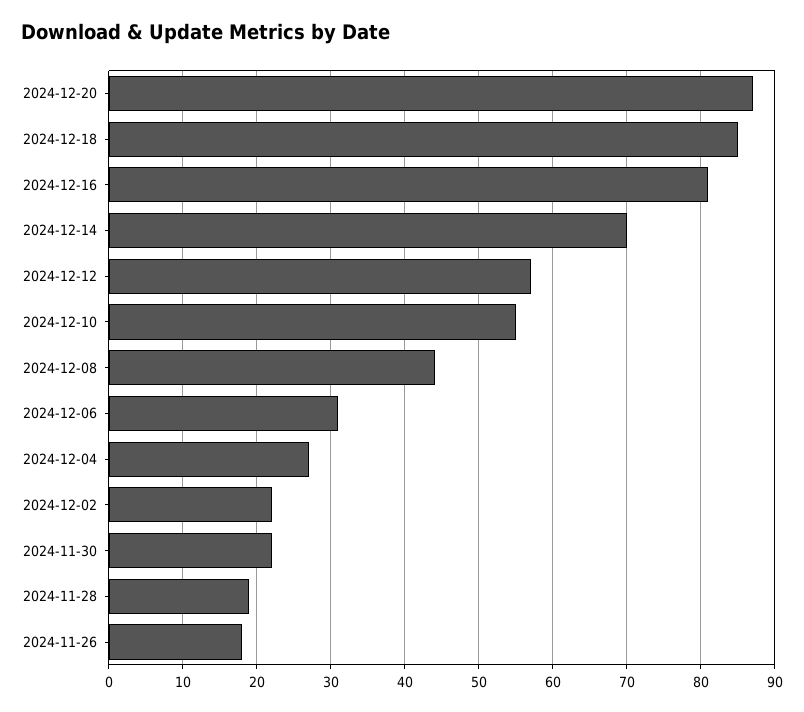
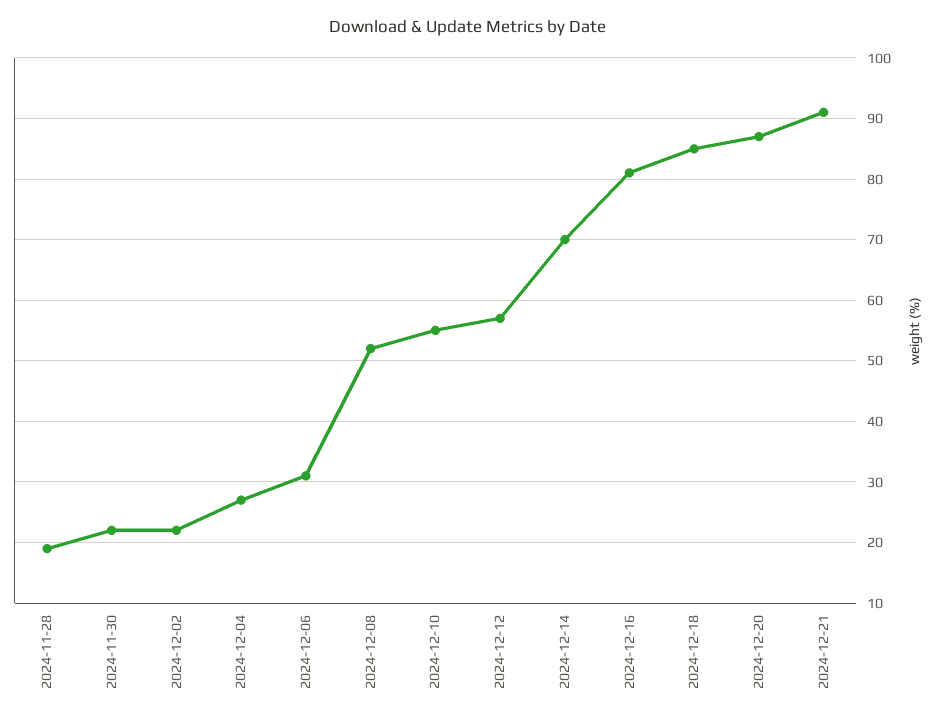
2024-12-08: 44 -> 52
2024-11-26: 18 -> none
2024-12-21: none -> 91

